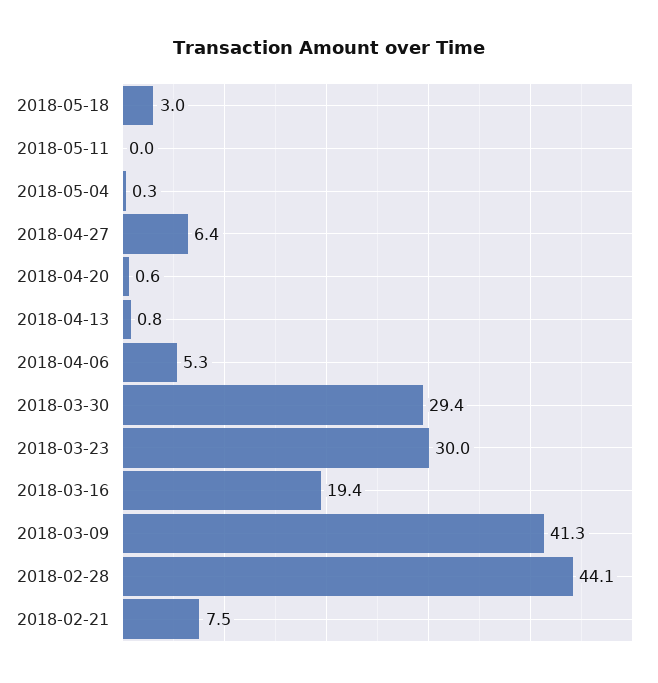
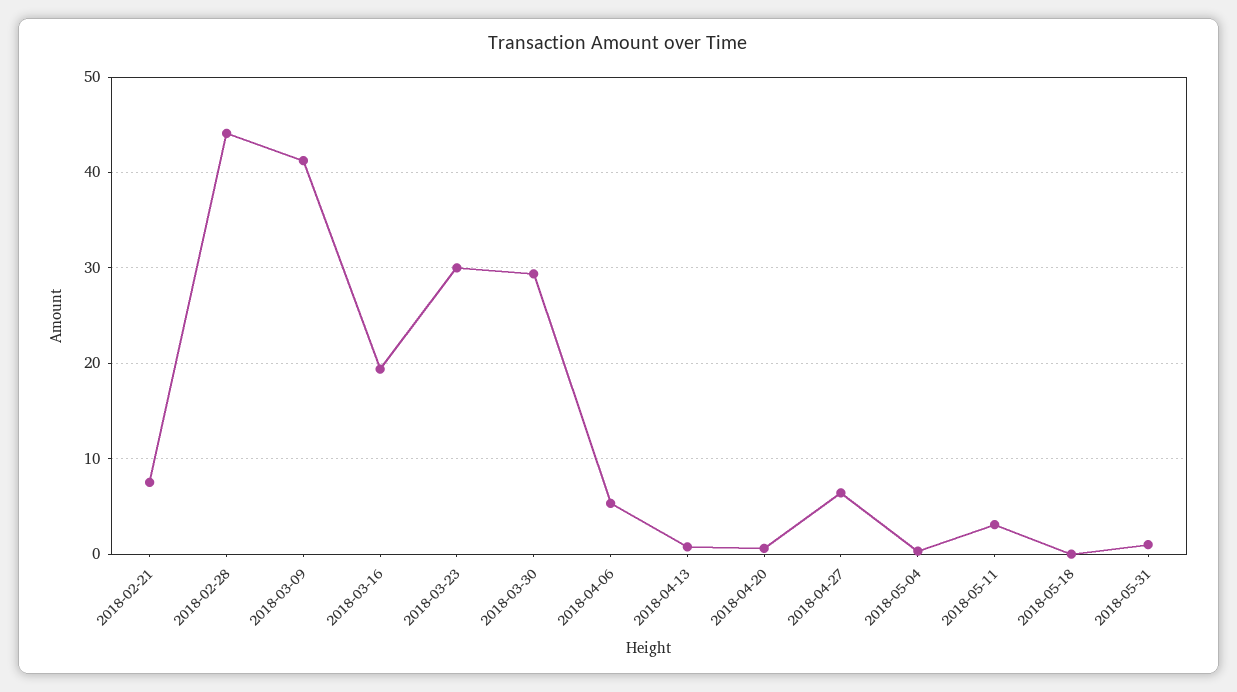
2018-05-18: 3 -> 0
2018-05-11: 0 -> 3
2018-05-31: none -> 1

